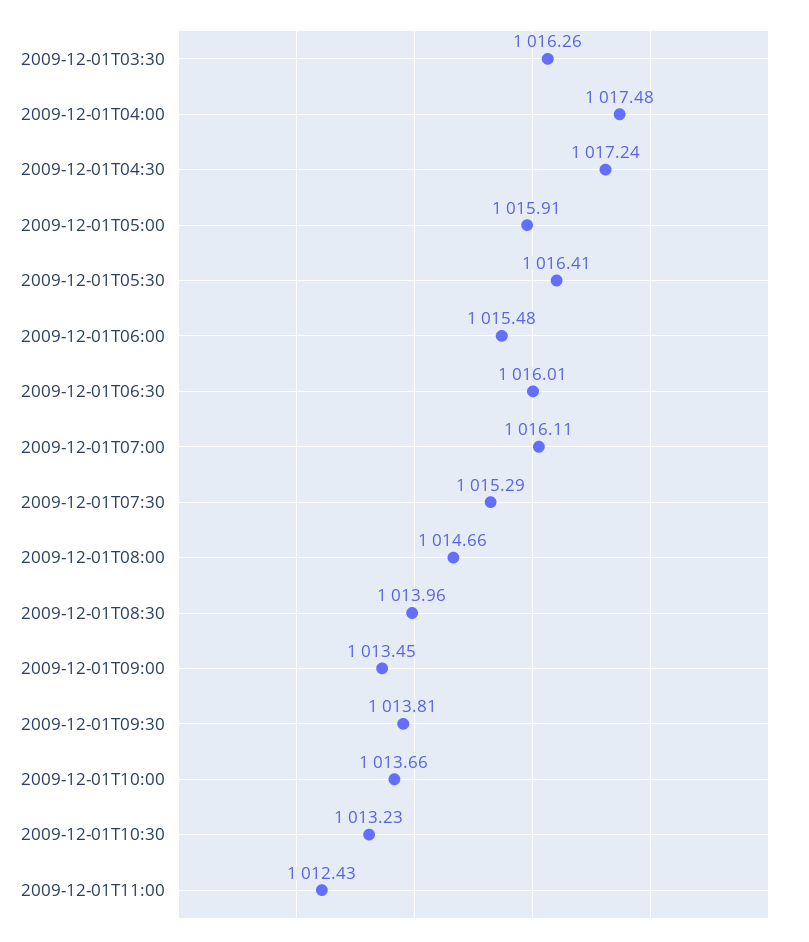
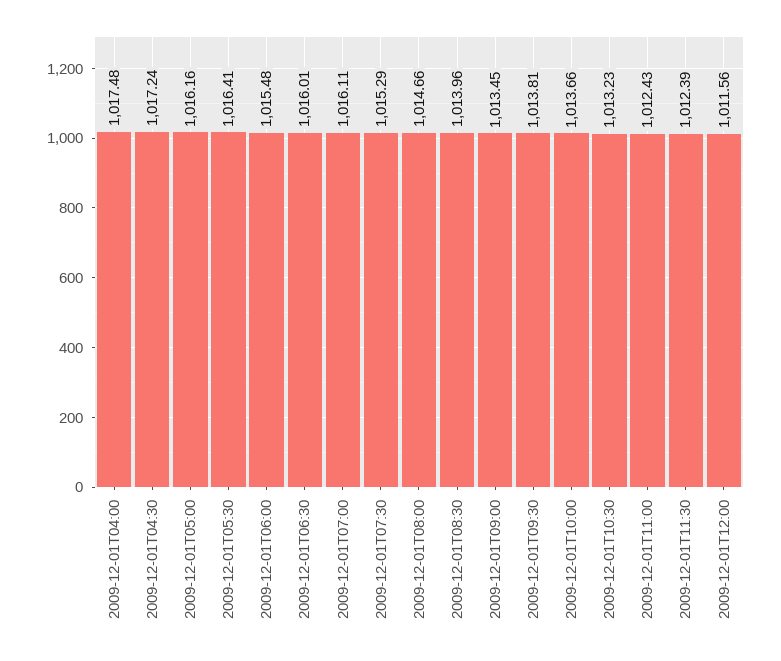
2009-12-01T03:30: 1016.26 -> none
2009-12-01T05:00: 1015.91 -> 1016.16
2009-12-01T11:30: none -> 1012.39
2009-12-01T12:00: none -> 1011.56

